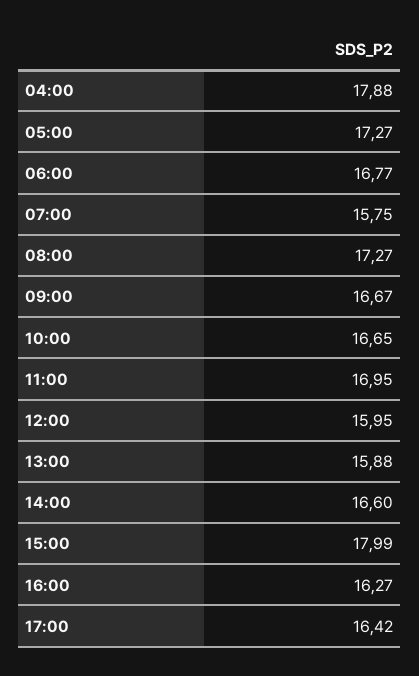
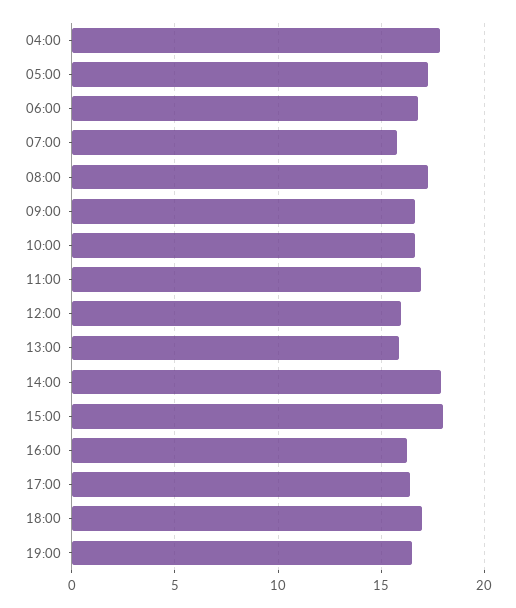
14:00: 16.6 -> 18
18:00: none -> 17
19:00: none -> 16.5

